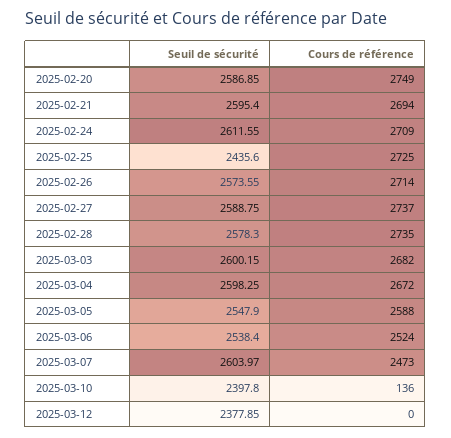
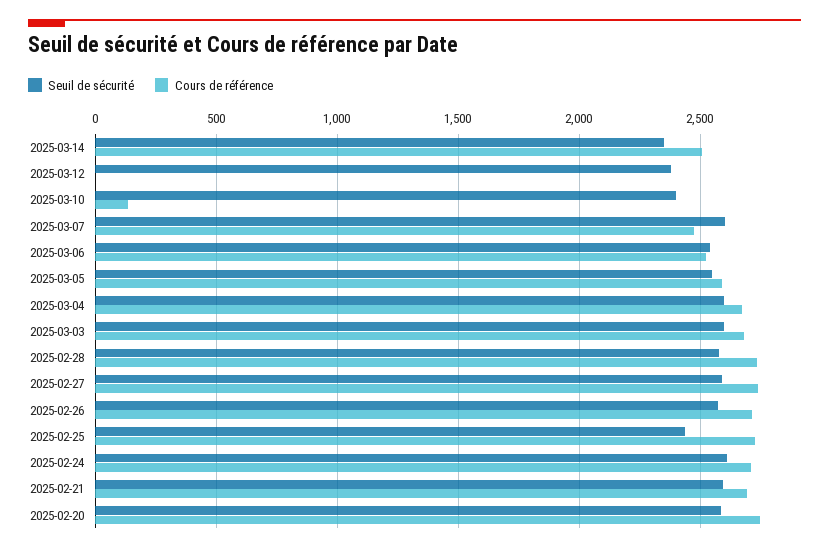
Seuil de sécurité, 2025-03-14: none -> 2350
Cours de référence, 2025-03-14: none -> 2500

